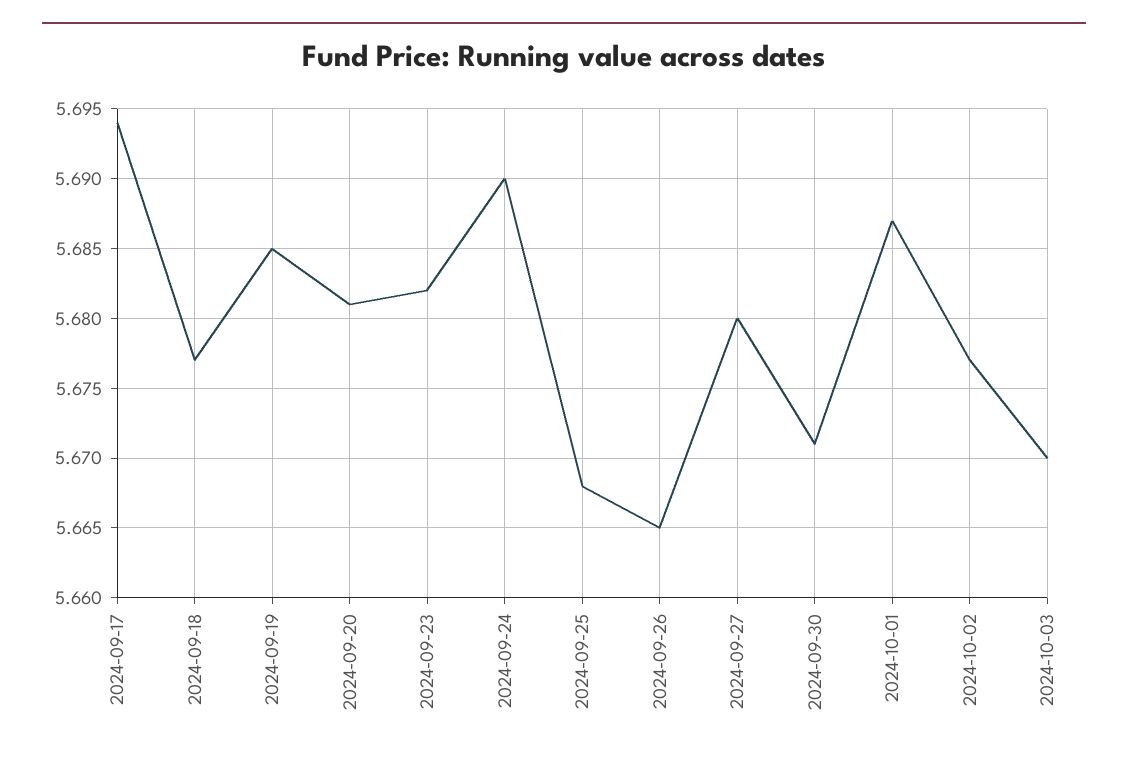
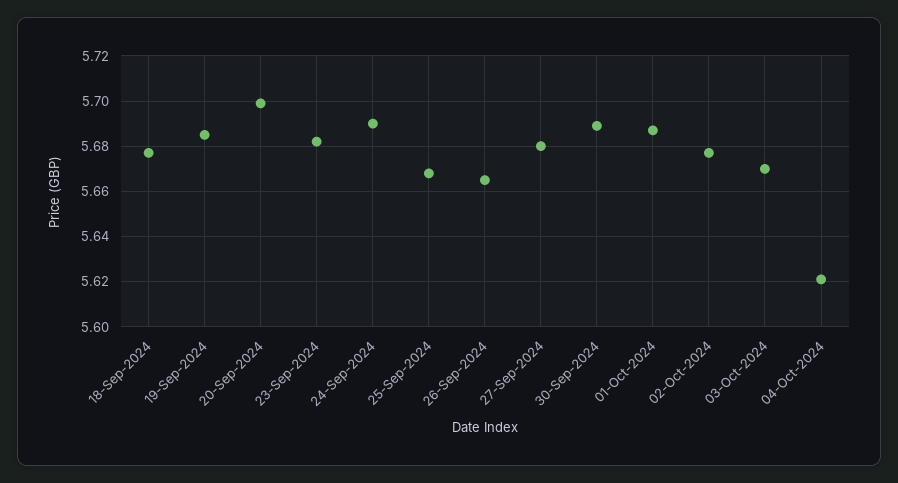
2024-09-17: 5.694 -> none
2024-09-20: 5.681 -> 5.7
2024-09-30: 5.671 -> 5.69
04-Oct-2024: none -> 5.62

